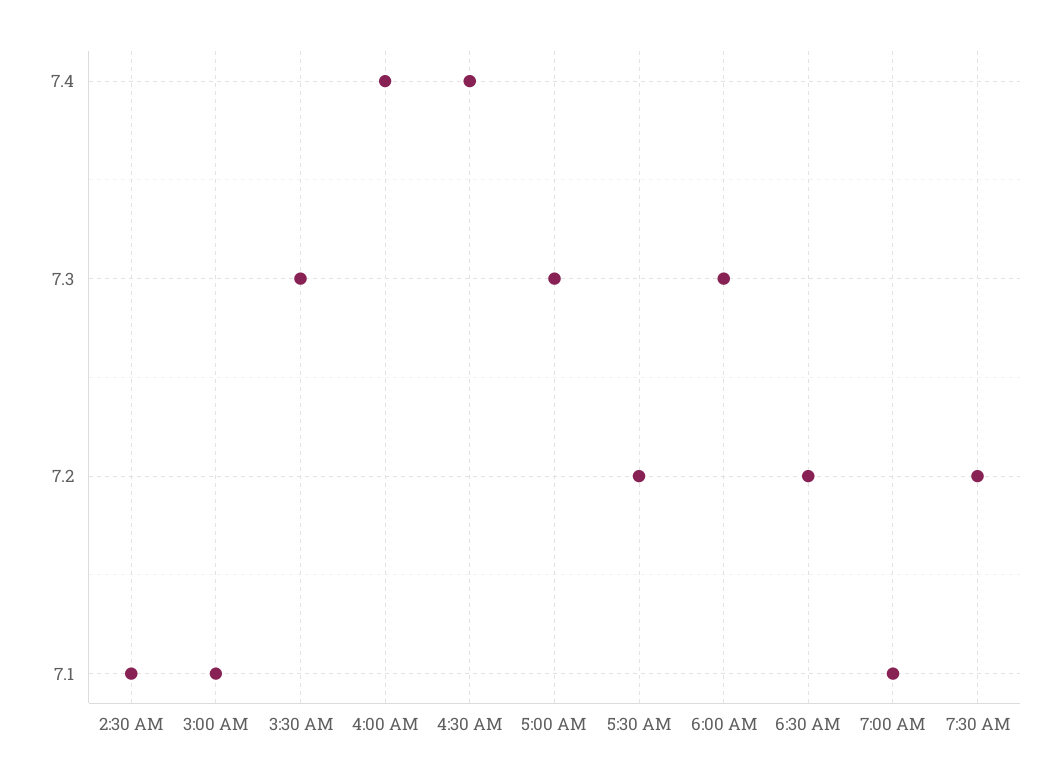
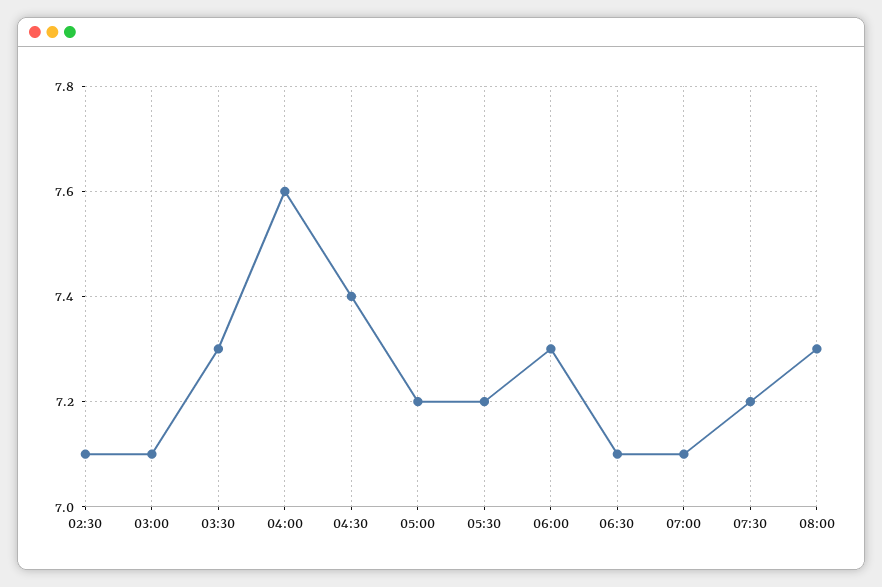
4:00 AM: 7.4 -> 7.6
5:00 AM: 7.3 -> 7.2
6:30 AM: 7.2 -> 7.1
08:00: none -> 7.3

